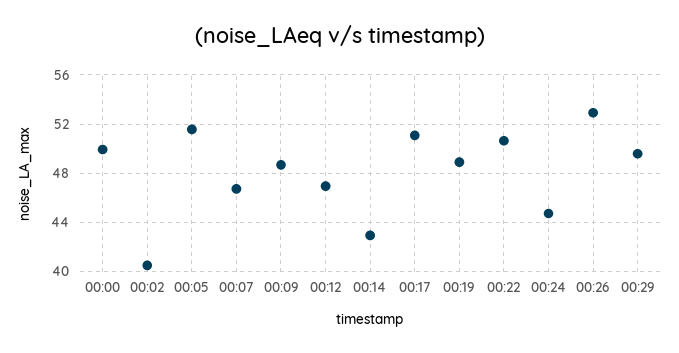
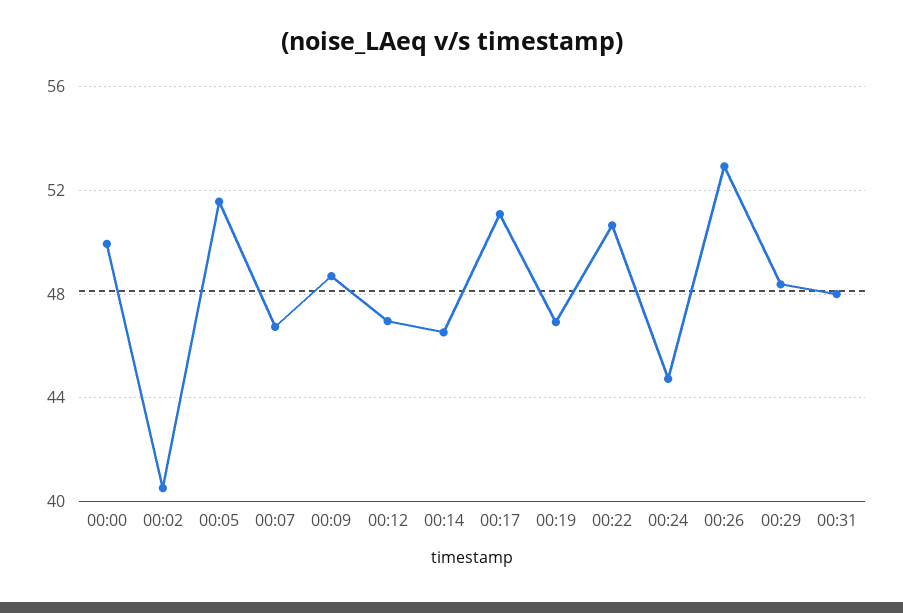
00:14: 43 -> 46.5
00:19: 49 -> 47
00:29: 49.5 -> 48.5
00:31: none -> 48

